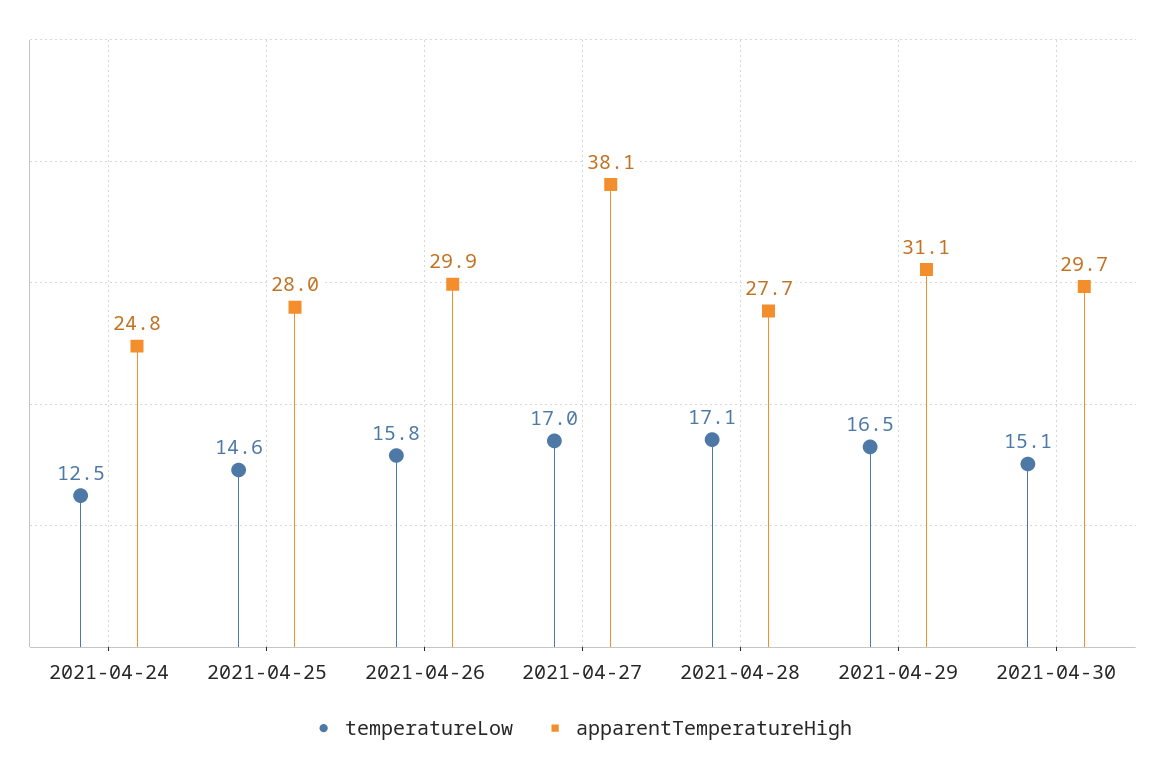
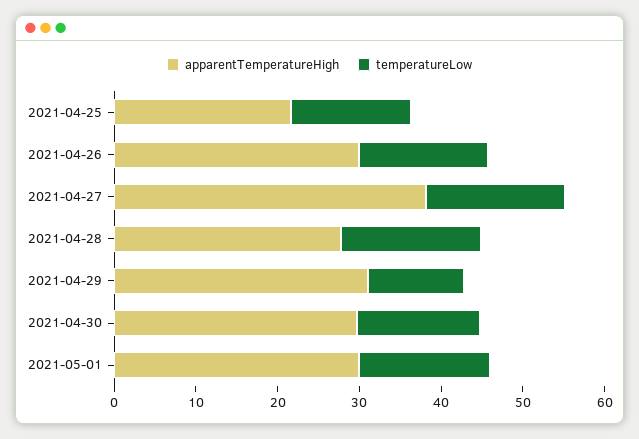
temperatureLow, 2021-04-24: 12.5 -> none
apparentTemperatureHigh, 2021-04-24: 24.8 -> none
apparentTemperatureHigh, 2021-04-25: 28 -> 22
temperatureLow, 2021-04-29: 16.5 -> 12
apparentTemperatureHigh, 2021-05-01: none -> 30
temperatureLow, 2021-05-01: none -> 16

